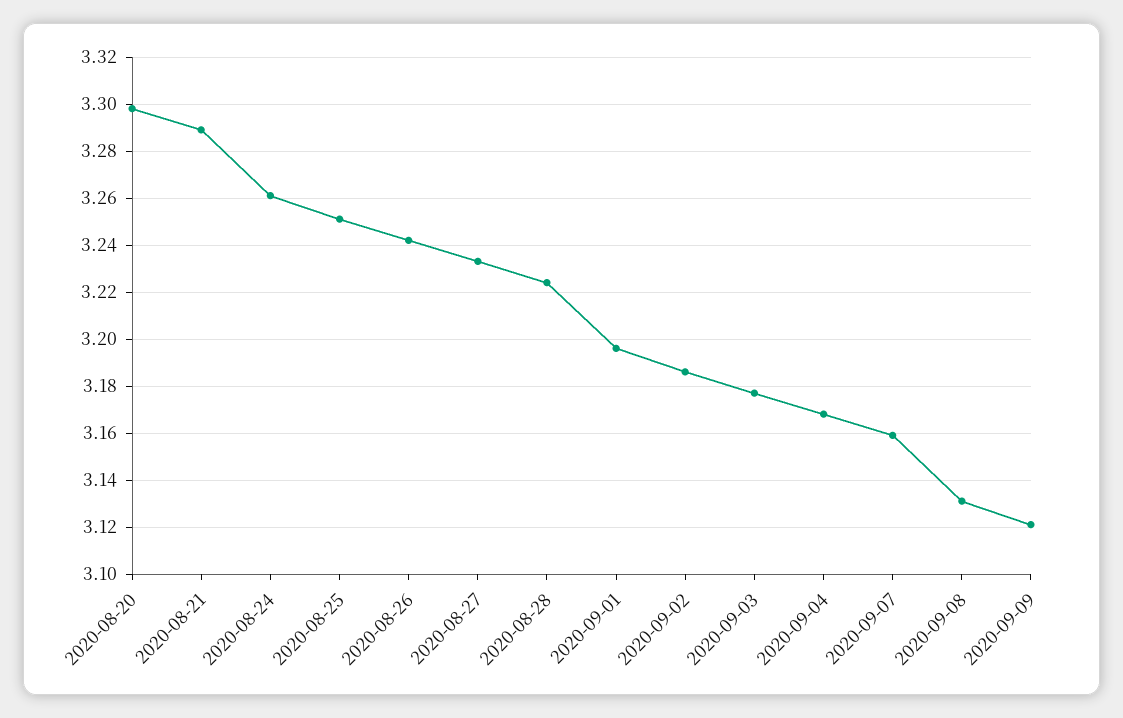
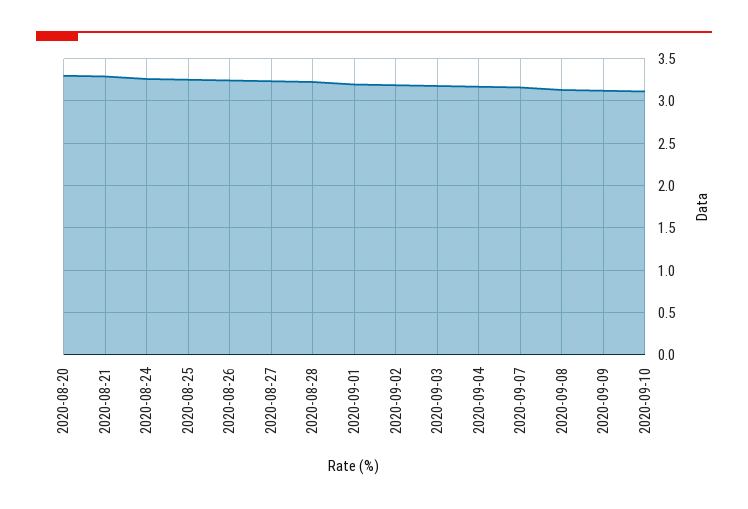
2020-09-10: none -> 3.1

